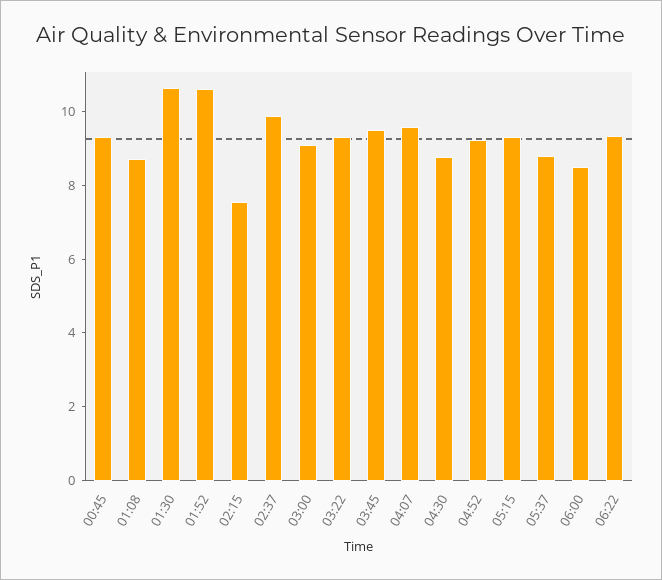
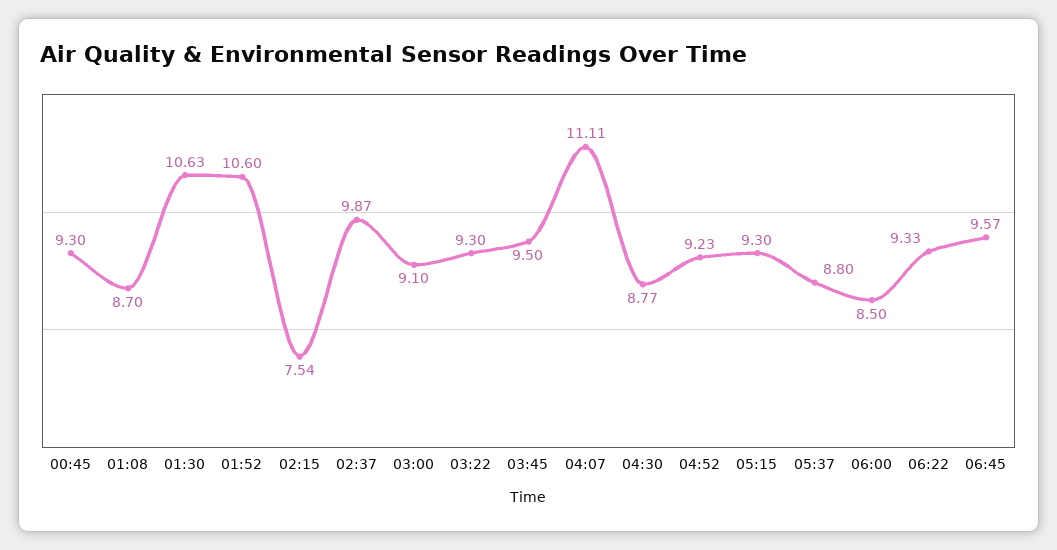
04:07: 9.5 -> 11.11
06:45: none -> 9.57

